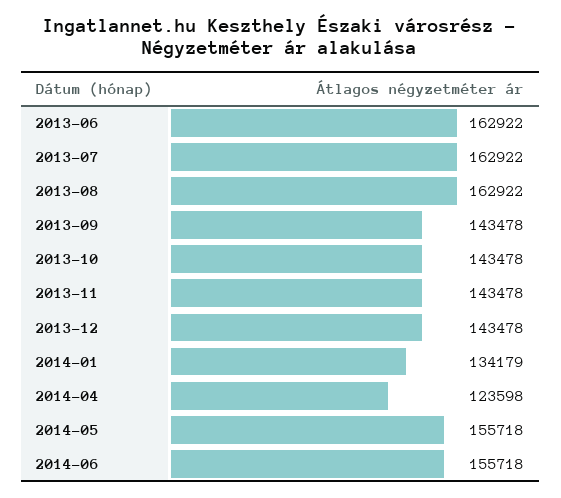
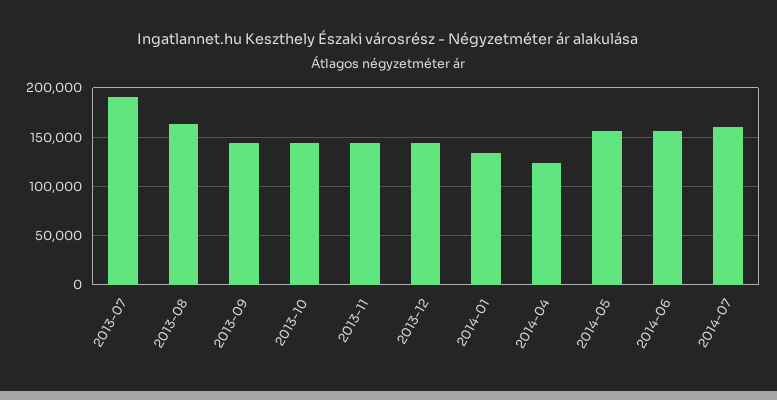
2013-06: 162922 -> none
2013-07: 162922 -> 190000
2014-07: none -> 160000

